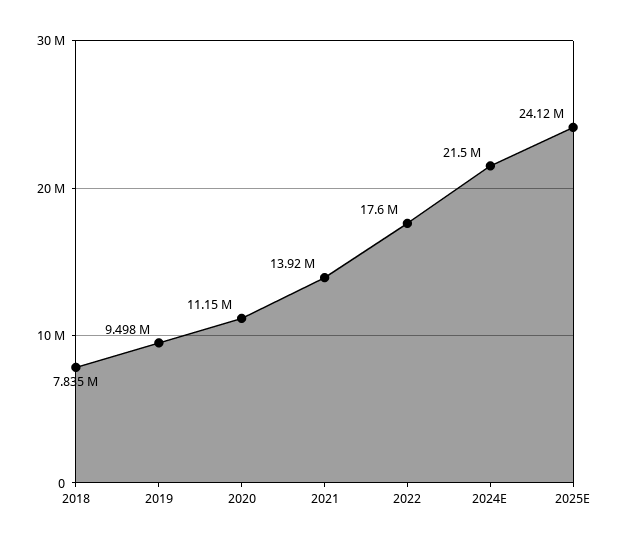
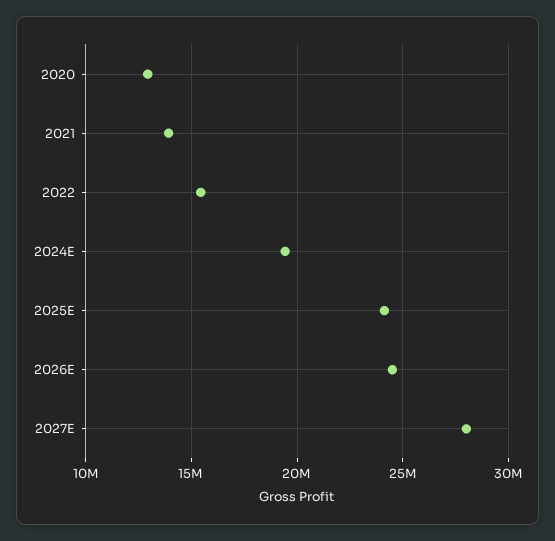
2018: 7835000 -> none
2019: 9498000 -> none
2020: 11150000 -> 13000000
2022: 17600000 -> 15500000
2024E: 21500000 -> 19500000
2026E: none -> 24500000
2027E: none -> 28000000

